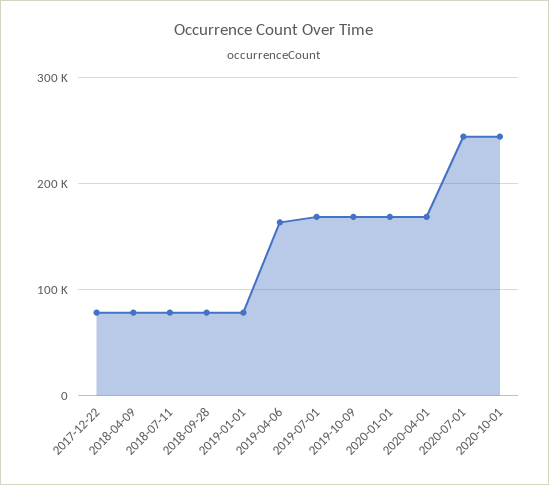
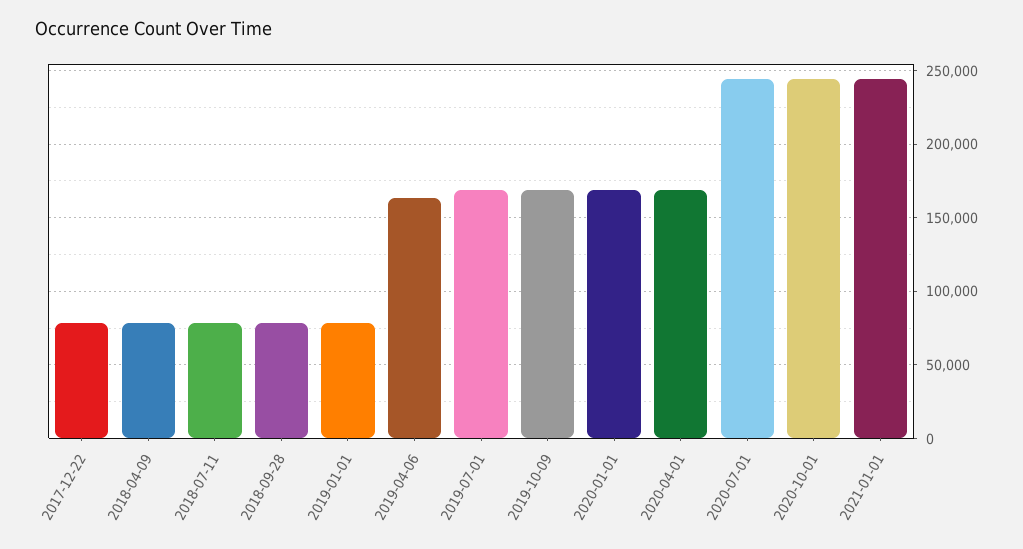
2021-01-01: none -> 245000

